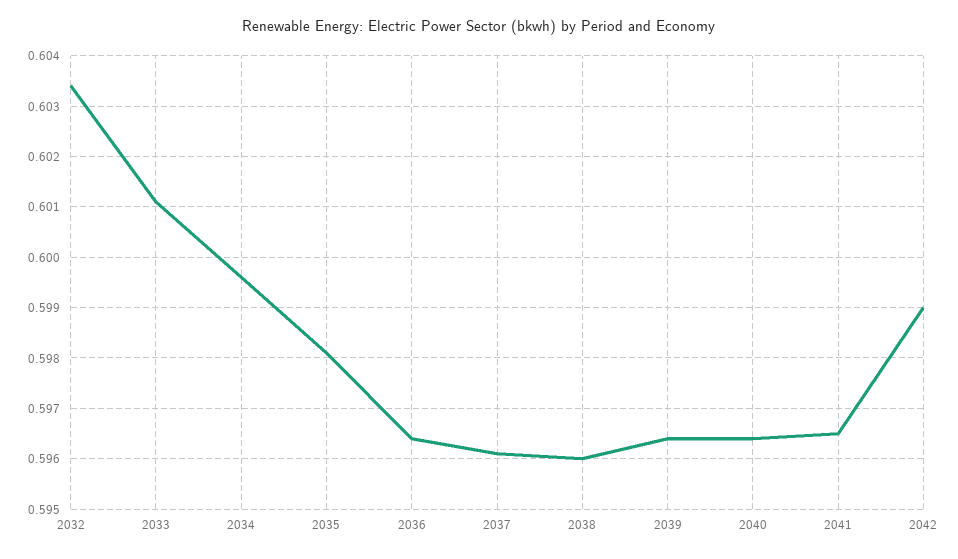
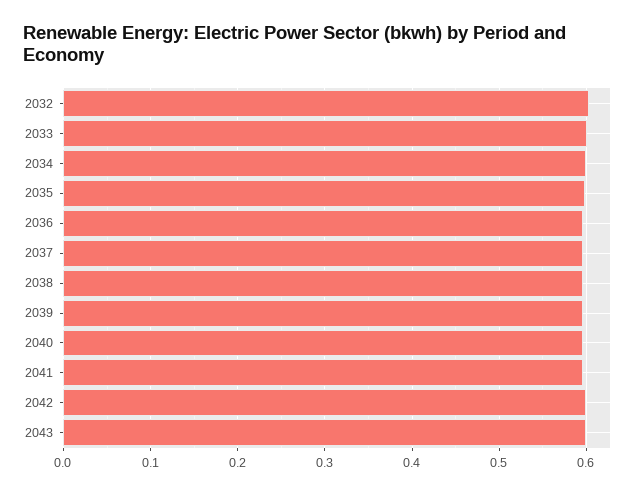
2043: none -> 0.6

